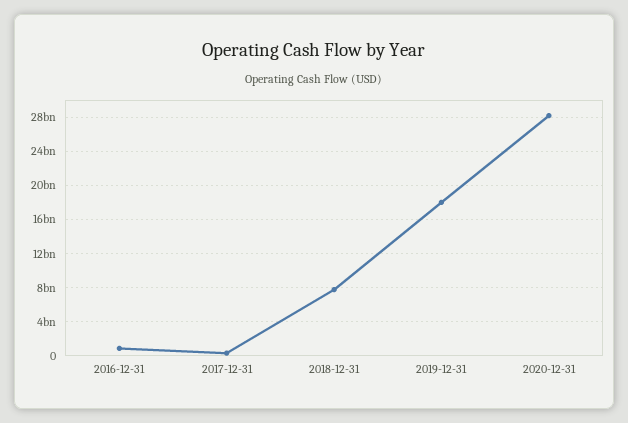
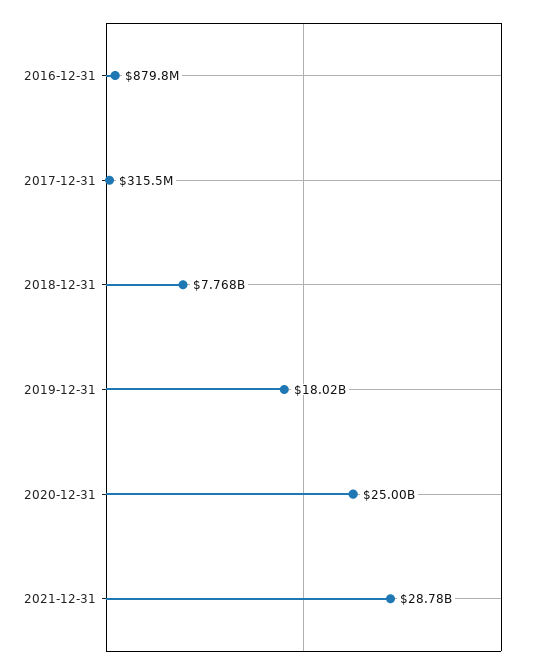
2020-12-31: 28000000000 -> 25000000000
2021-12-31: none -> 28780000000

